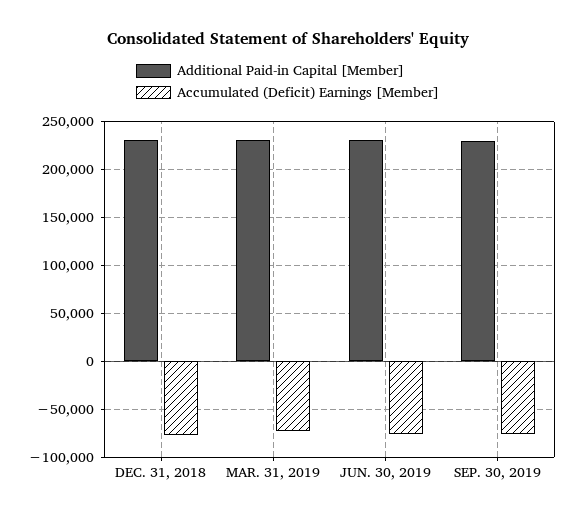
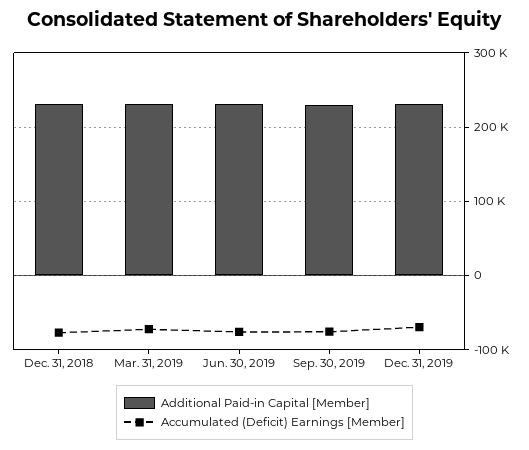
Additional Paid-in Capital [Member], Dec. 31, 2019: none -> 230000
Accumulated (Deficit) Earnings [Member], Dec. 31, 2019: none -> -70000

